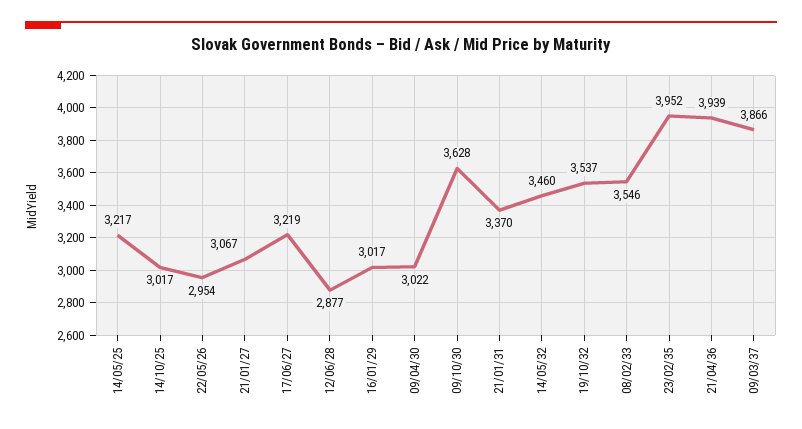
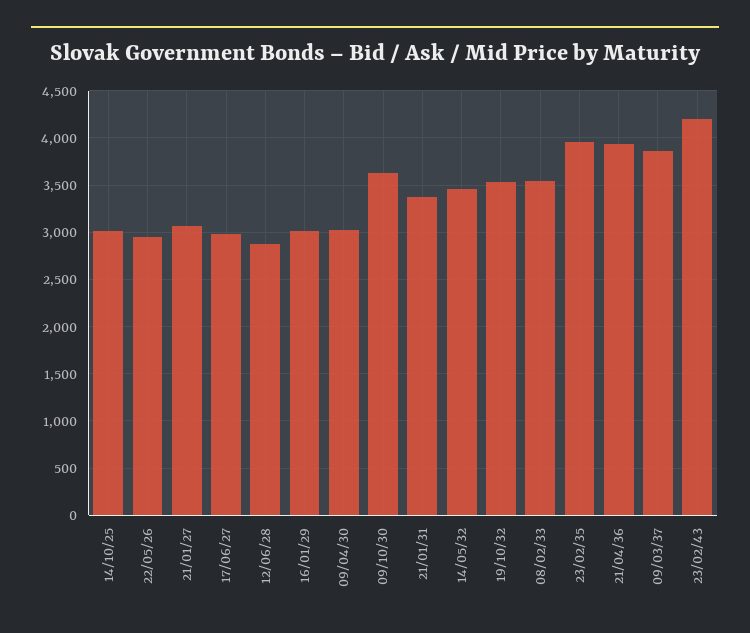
14/05/25: 3217 -> none
17/06/27: 3219 -> 3000
23/02/43: none -> 4200

